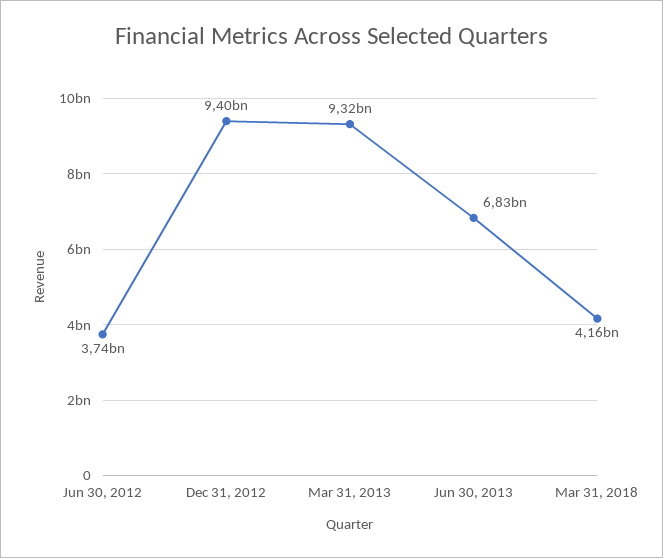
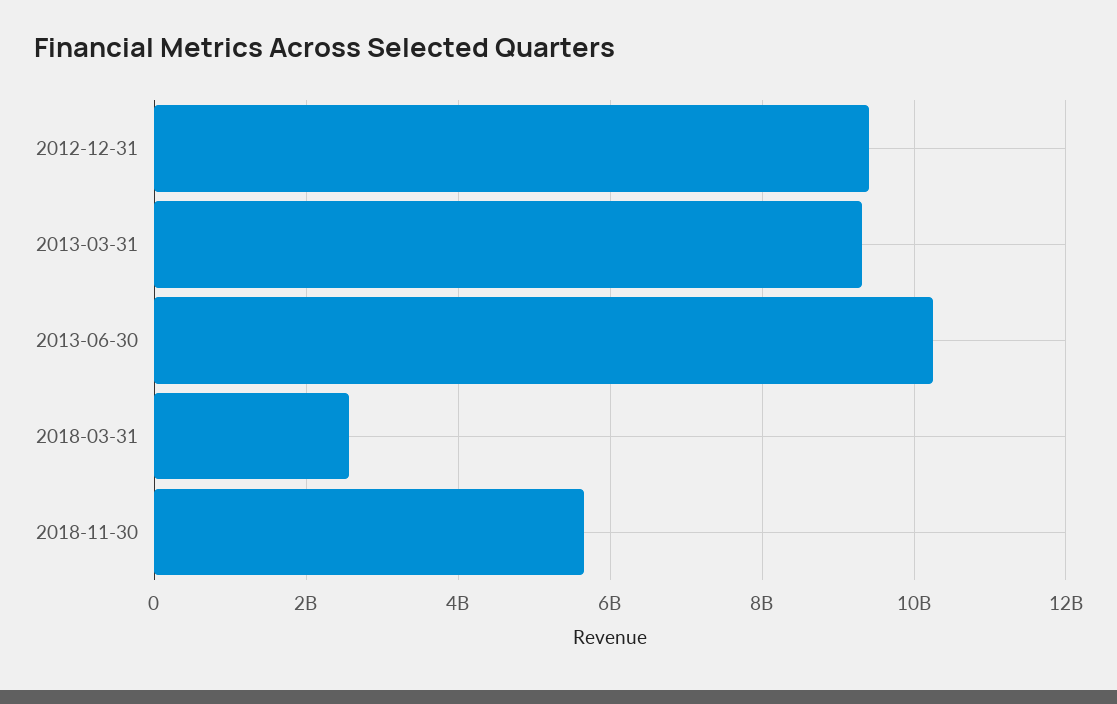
Jun 30, 2012: 3740000000 -> none
Jun 30, 2013: 6830000000 -> 10200000000
Mar 31, 2018: 4160000000 -> 2600000000
2018-11-30: none -> 5600000000

